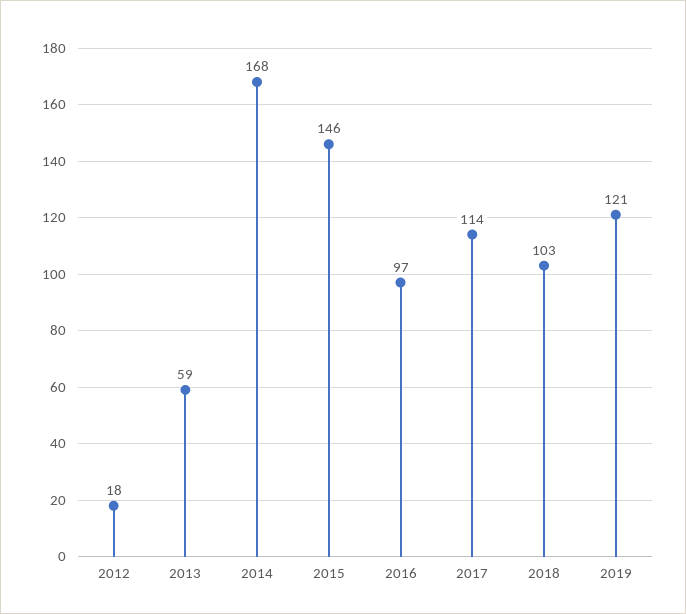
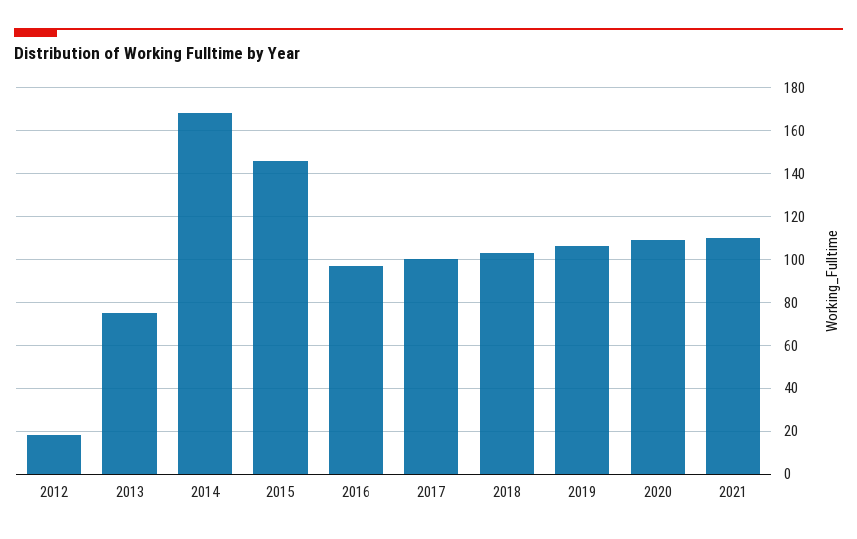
2013: 59 -> 75
2017: 114 -> 100
2019: 121 -> 105
2020: none -> 110
2021: none -> 110

